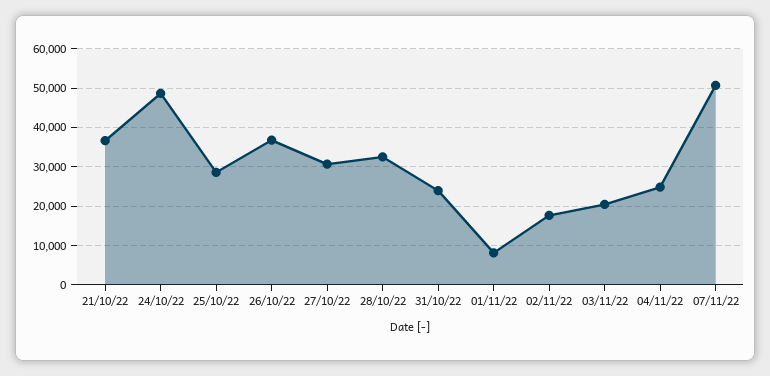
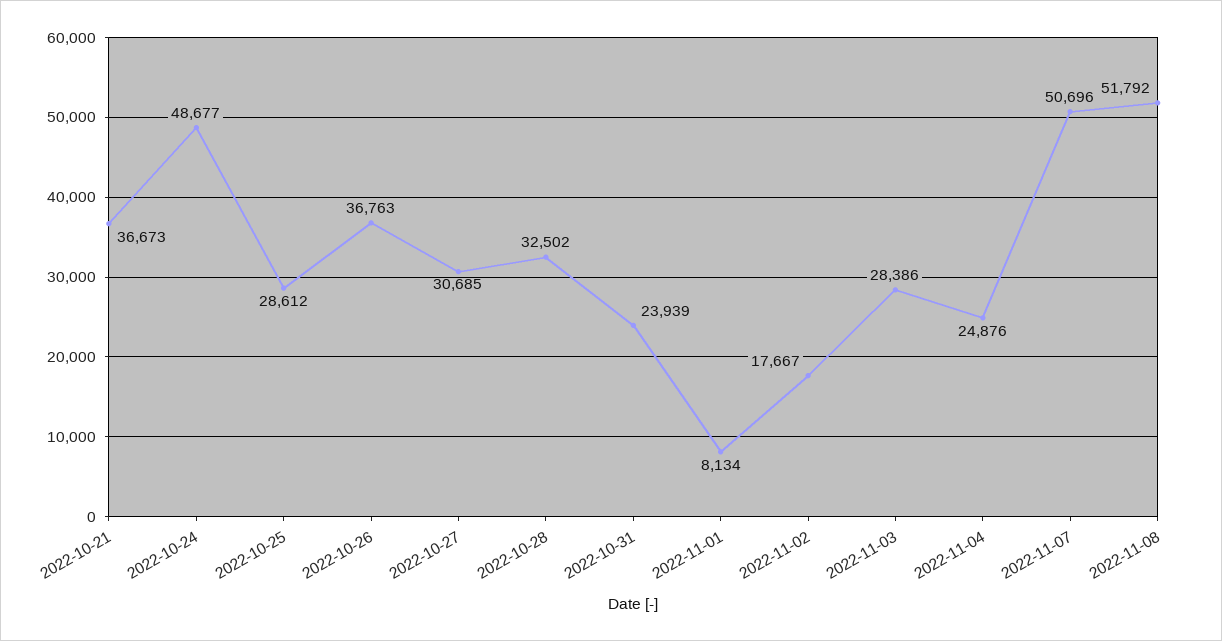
03/11/22: 20000 -> 28386
2022-11-08: none -> 51792

